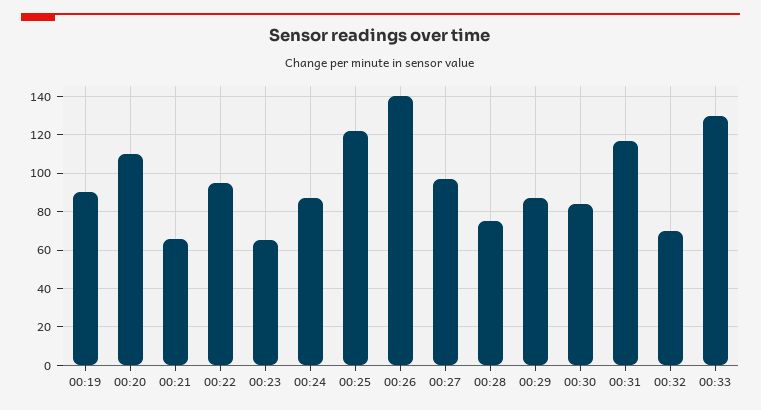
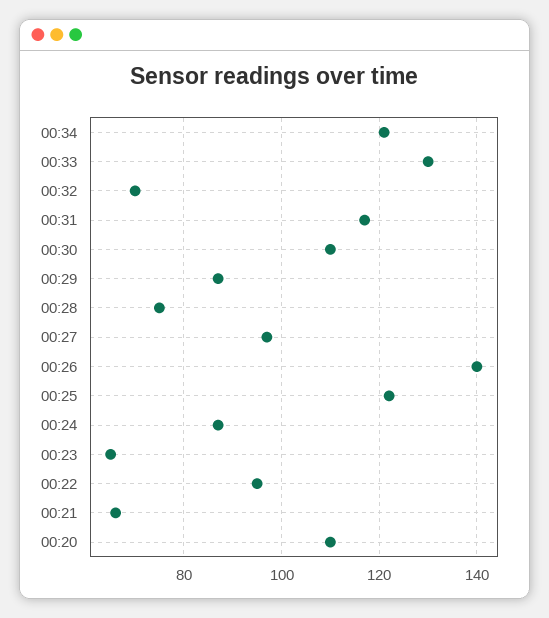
00:19: 90 -> none
00:30: 85 -> 110
00:34: none -> 120

